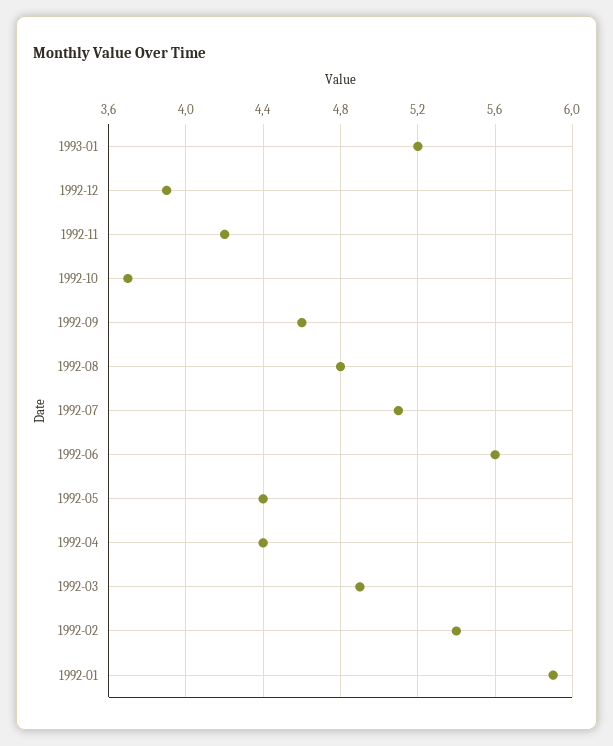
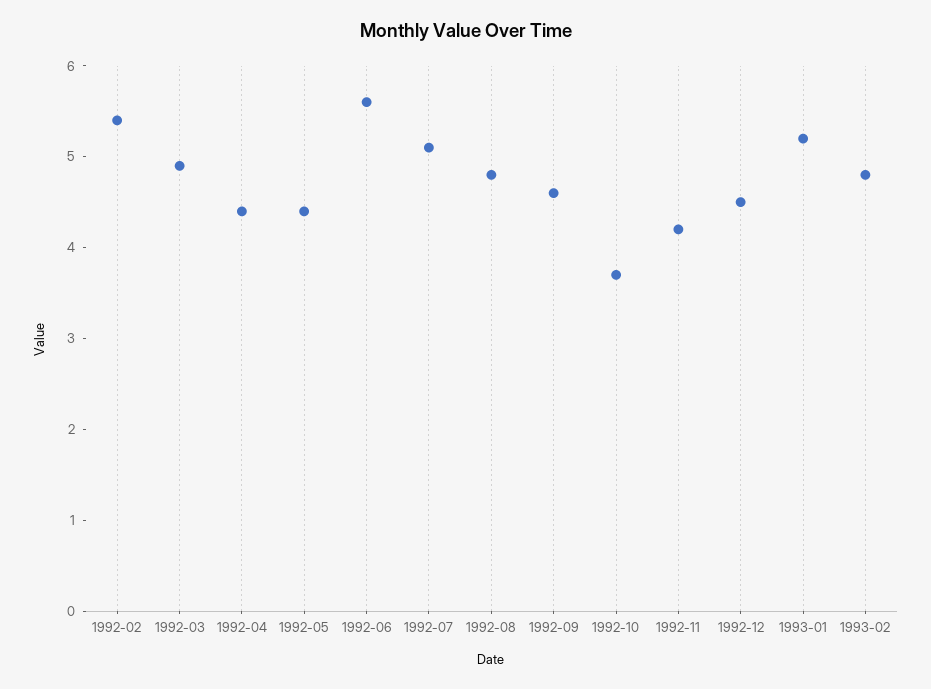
1992-12: 3.9 -> 4.5
1992-01: 5.9 -> none
1993-02: none -> 4.8

